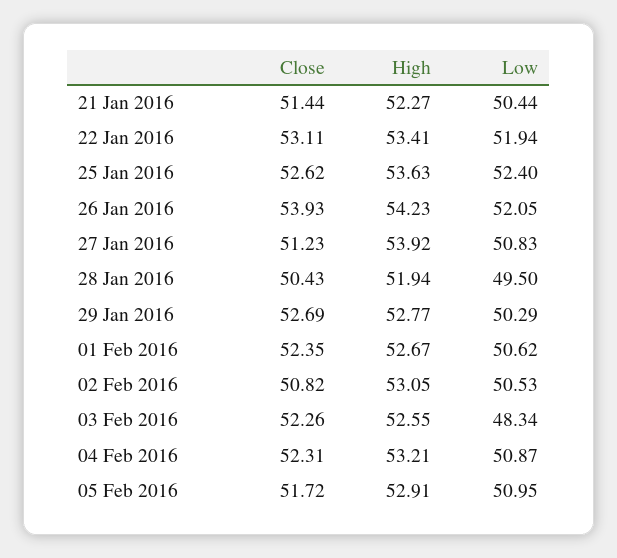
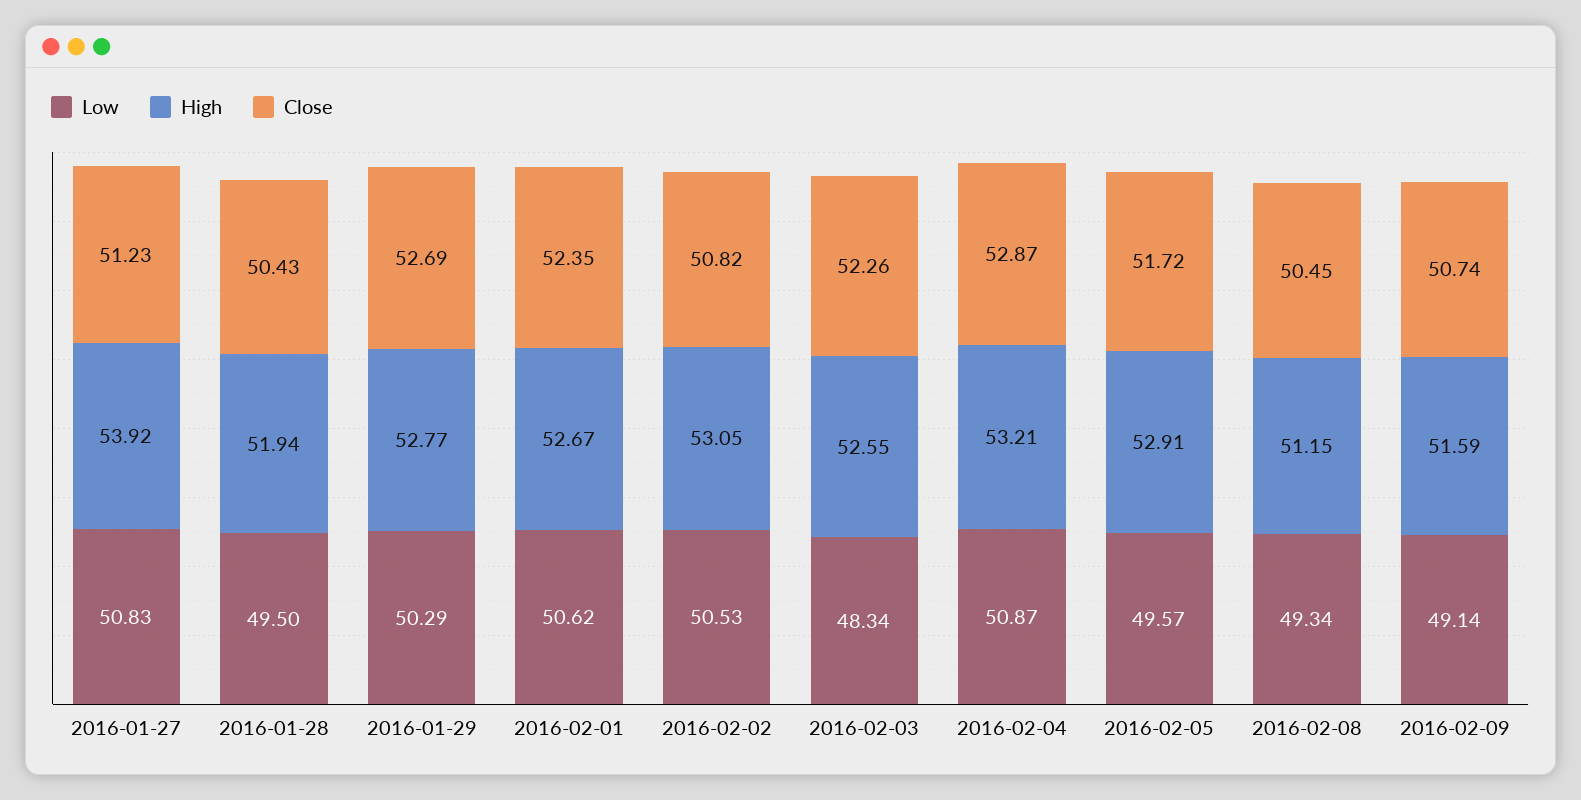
Close, 21 Jan 2016: 51.44 -> none
High, 21 Jan 2016: 52.27 -> none
Low, 21 Jan 2016: 50.44 -> none
Close, 22 Jan 2016: 53.11 -> none
High, 22 Jan 2016: 53.41 -> none
Low, 22 Jan 2016: 51.94 -> none
Close, 25 Jan 2016: 52.62 -> none
High, 25 Jan 2016: 53.63 -> none
Low, 25 Jan 2016: 52.4 -> none
Close, 26 Jan 2016: 53.93 -> none
High, 26 Jan 2016: 54.23 -> none
Low, 26 Jan 2016: 52.05 -> none
Close, 04 Feb 2016: 52.31 -> 52.87
Low, 05 Feb 2016: 50.95 -> 49.57
Low, 2016-02-08: none -> 49.34
High, 2016-02-08: none -> 51.15
Close, 2016-02-08: none -> 50.45
Low, 2016-02-09: none -> 49.14
High, 2016-02-09: none -> 51.59
Close, 2016-02-09: none -> 50.74

